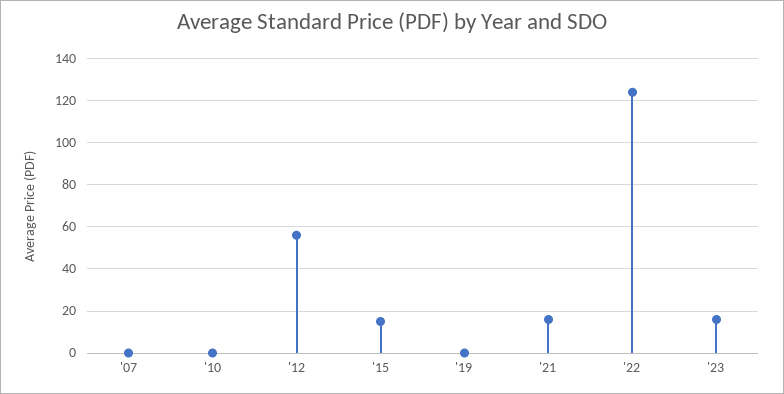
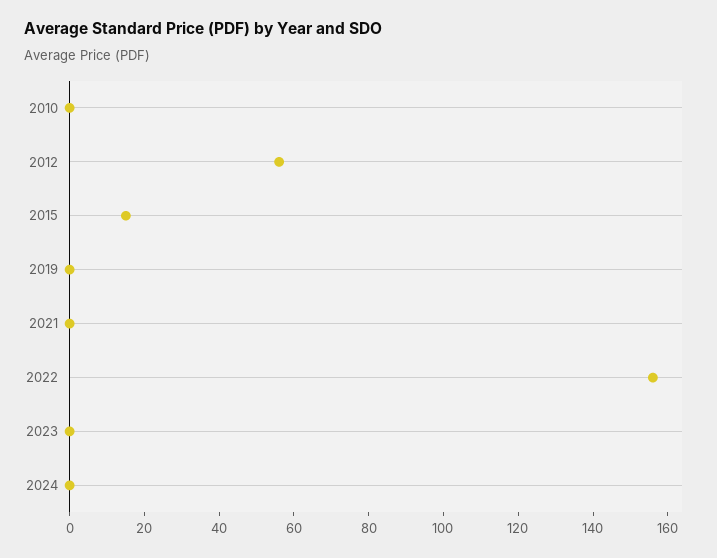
'07: 0 -> none
'21: 15 -> 0
'22: 125 -> 155
'23: 15 -> 0
2024: none -> 0

